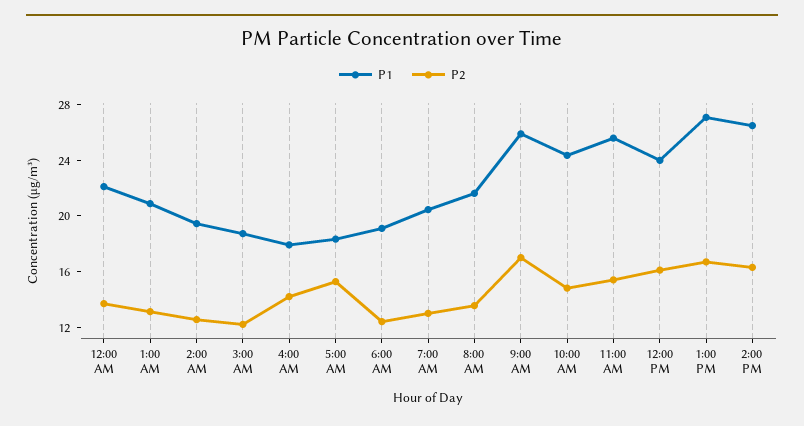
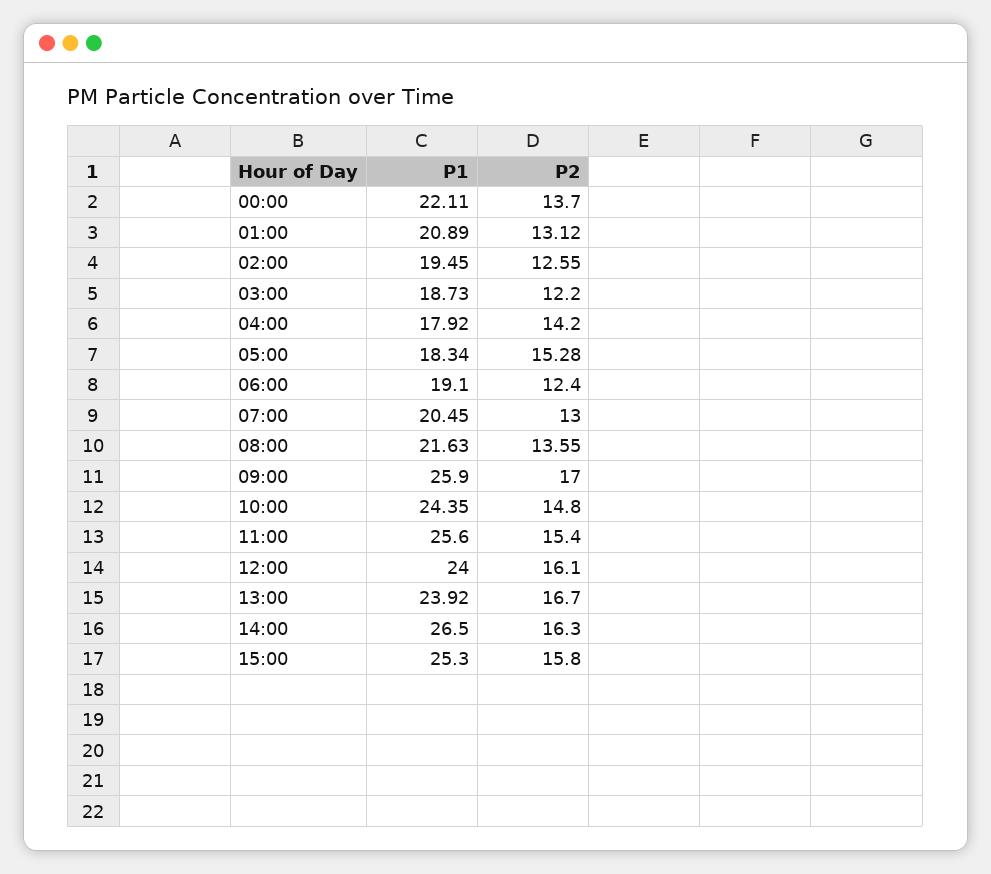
P1, 1:00 PM: 27 -> 23.92
P1, 15:00: none -> 25.3
P2, 15:00: none -> 15.8

